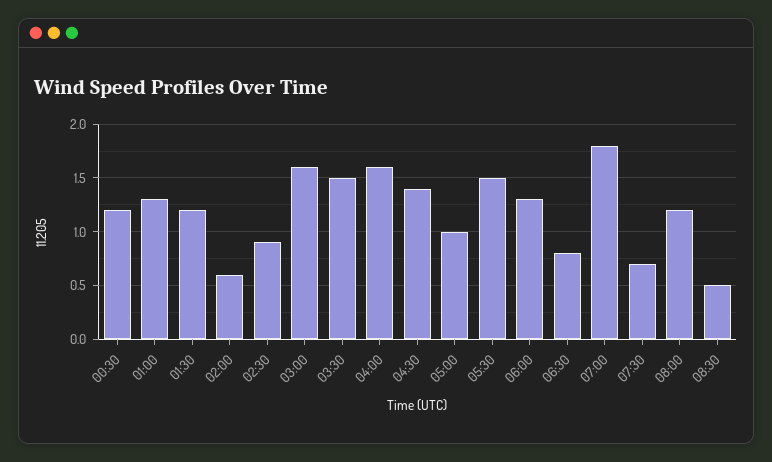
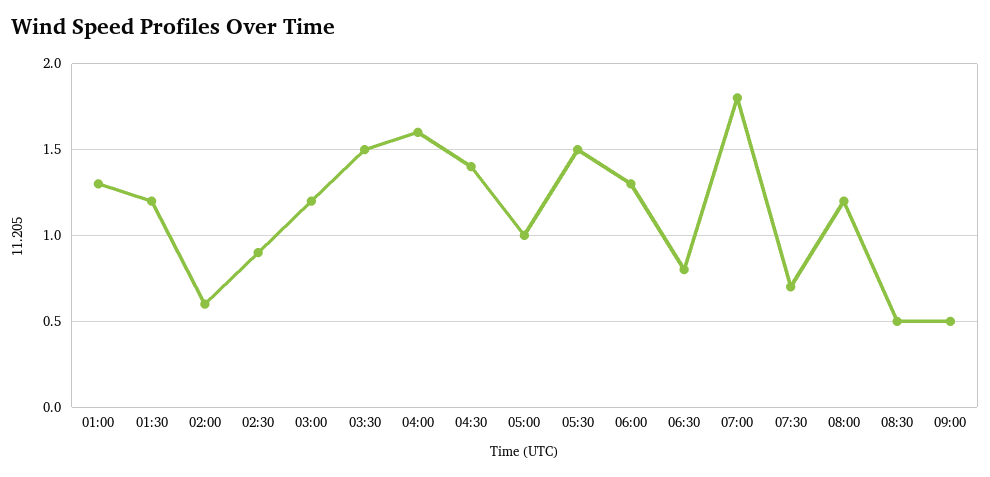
00:30: 1.2 -> none
03:00: 1.6 -> 1.2
09:00: none -> 0.5

